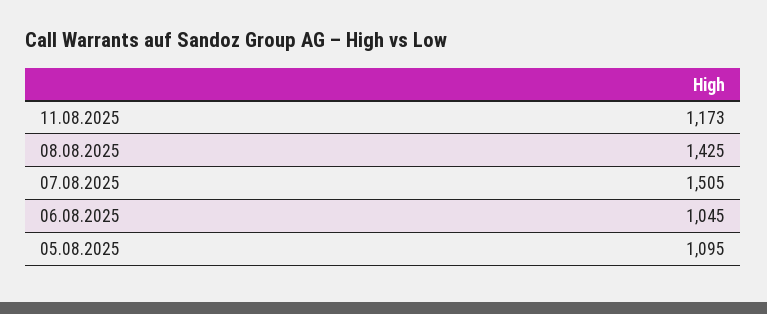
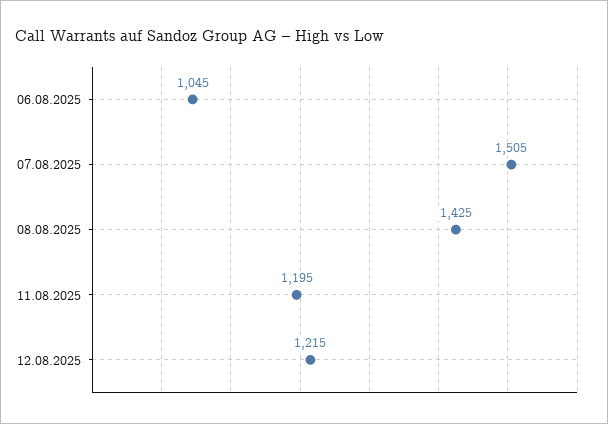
11.08.2025: 1173 -> 1195
05.08.2025: 1095 -> none
12.08.2025: none -> 1215

